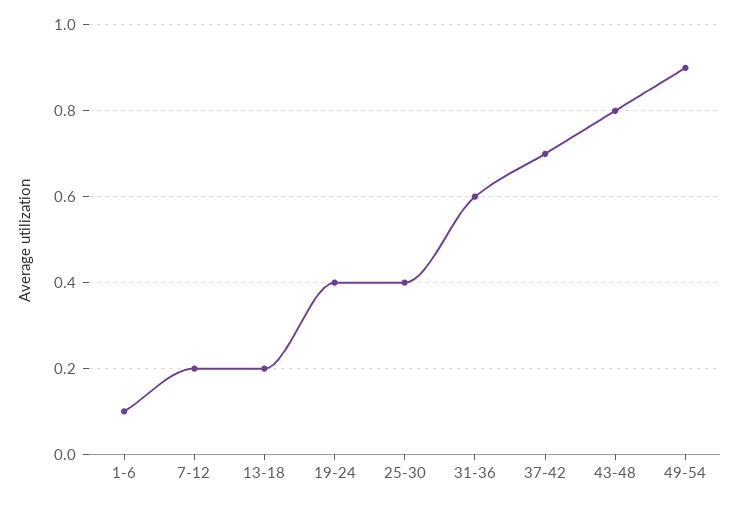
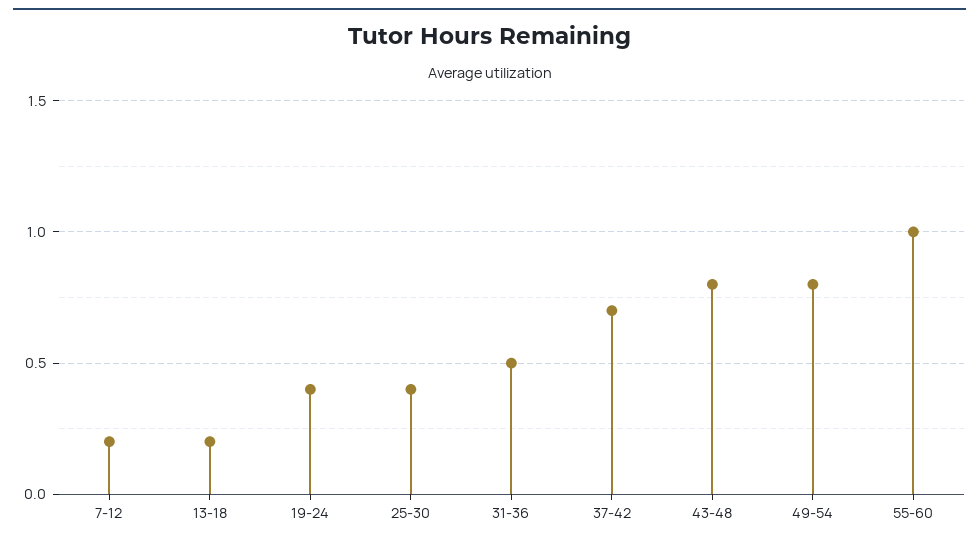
1-6: 0.1 -> none
31-36: 0.6 -> 0.5
49-54: 0.9 -> 0.8
55-60: none -> 1

